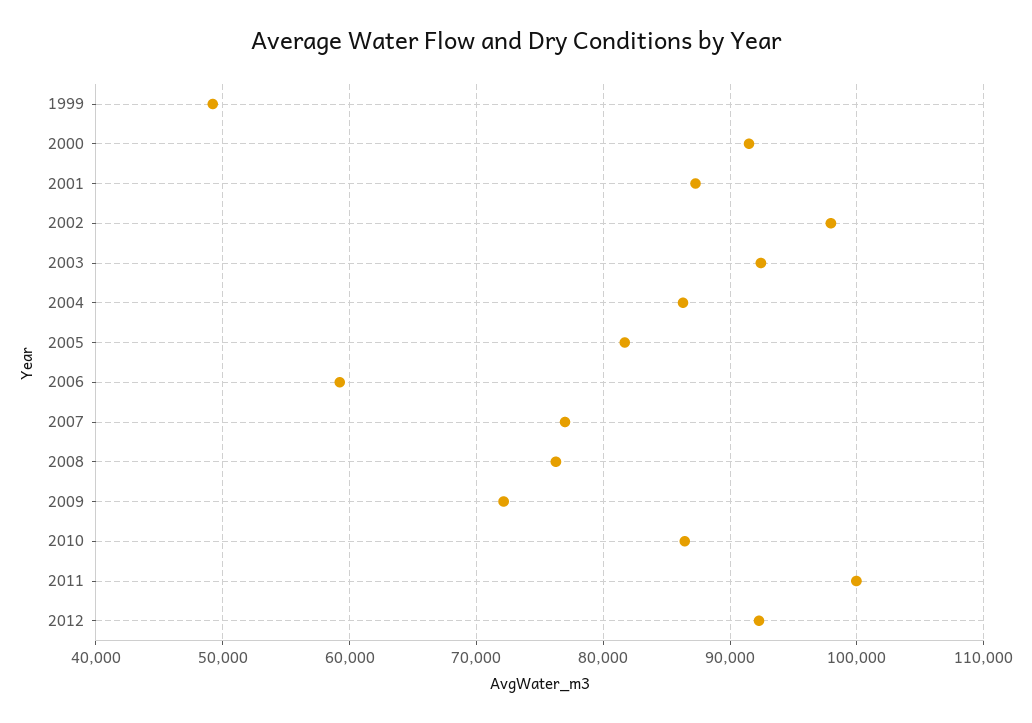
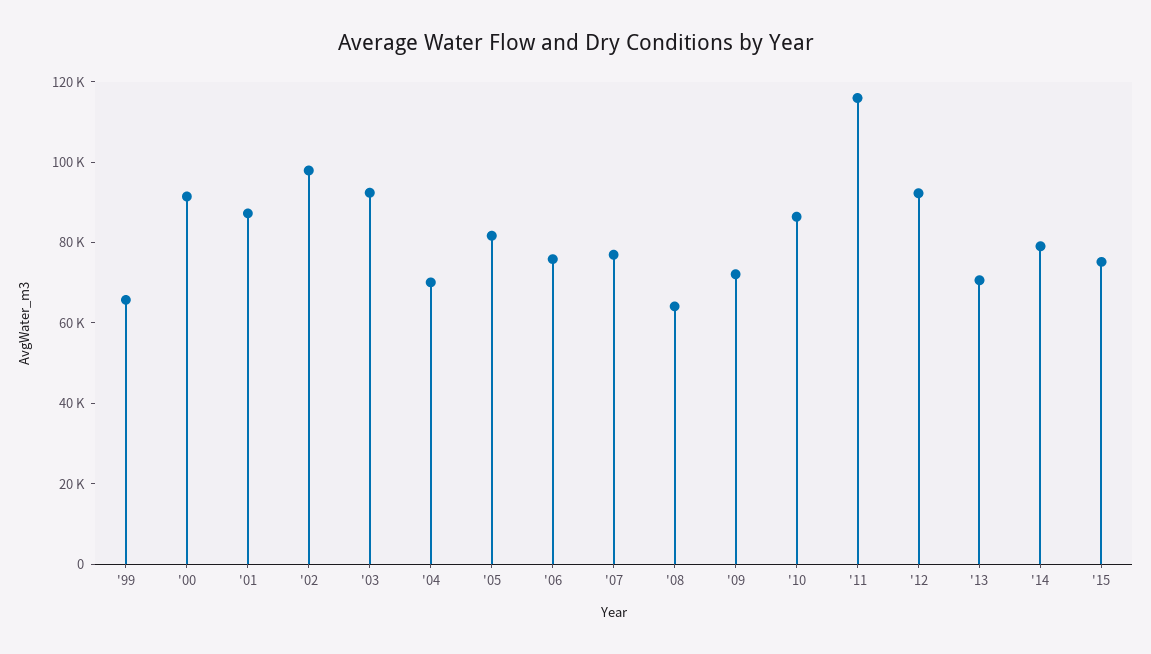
1999: 49000 -> 65000
2004: 86000 -> 70000
2006: 59000 -> 75000
2008: 76000 -> 65000
2011: 100000 -> 115000
'13: none -> 70000
'14: none -> 80000
'15: none -> 75000

